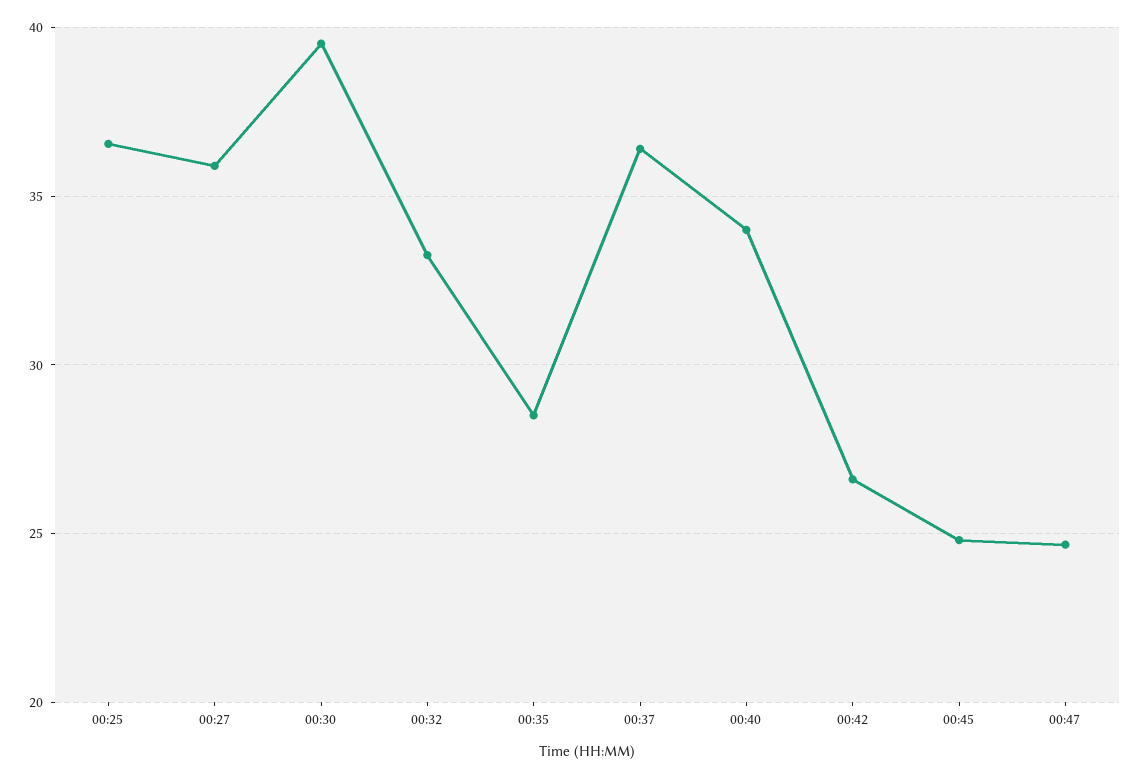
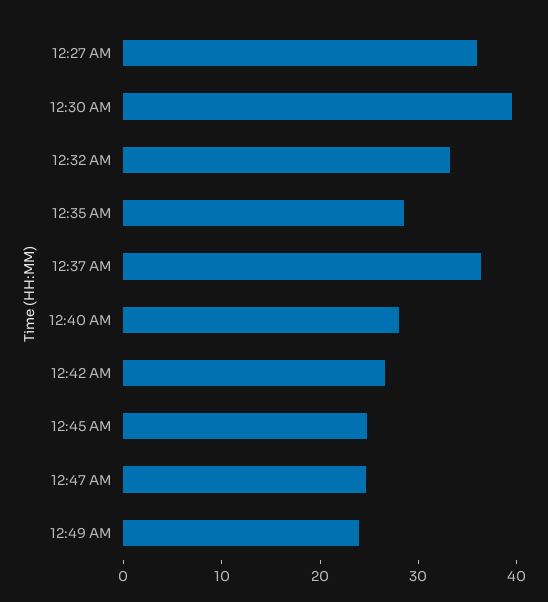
00:25: 36.5 -> none
00:40: 34 -> 28
12:49 AM: none -> 24

